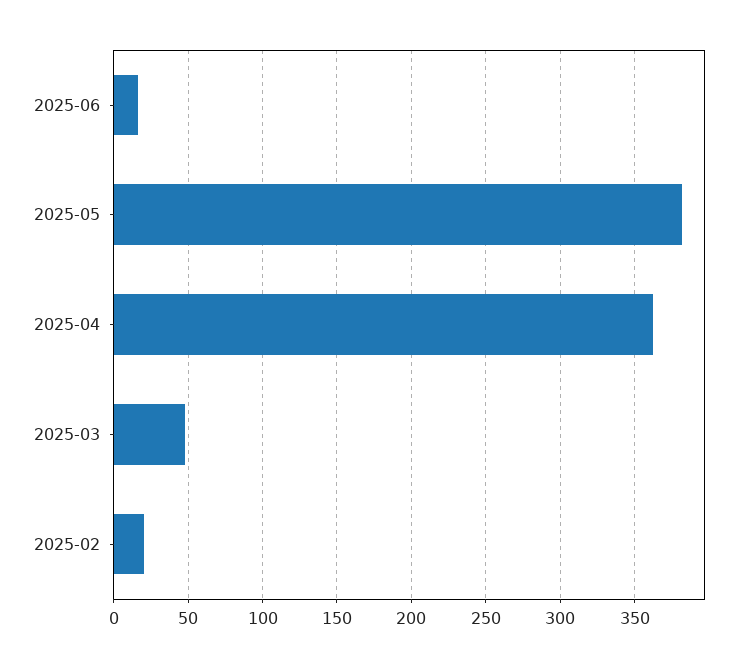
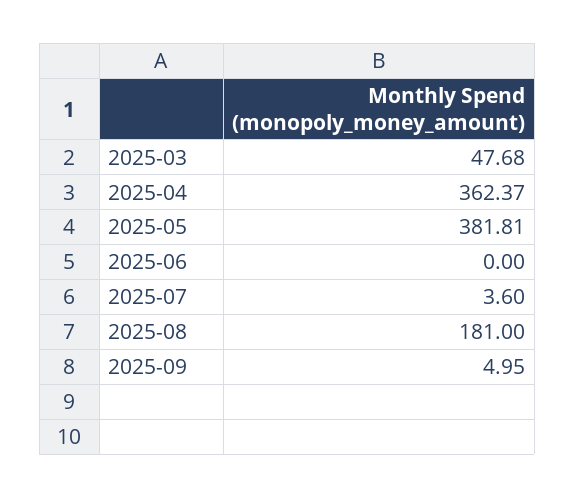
2025-06: 15 -> 0
2025-02: 20 -> none
2025-07: none -> 3.6
2025-08: none -> 181
2025-09: none -> 4.95

